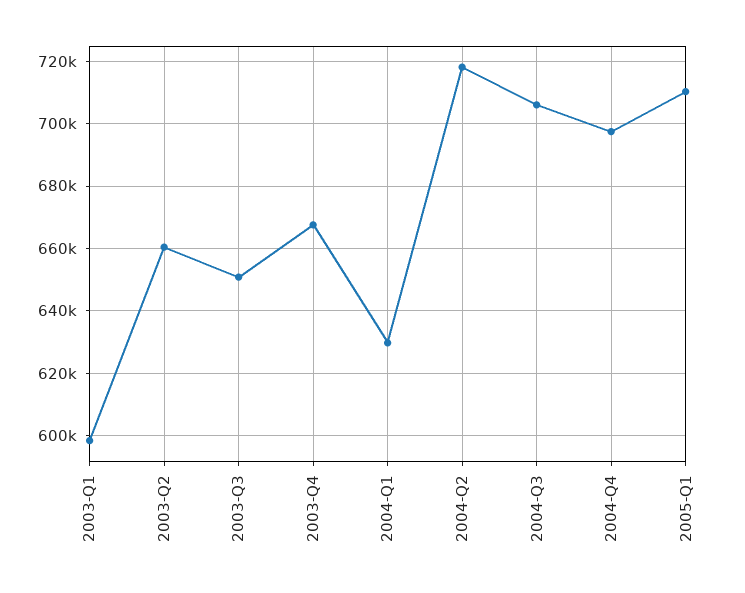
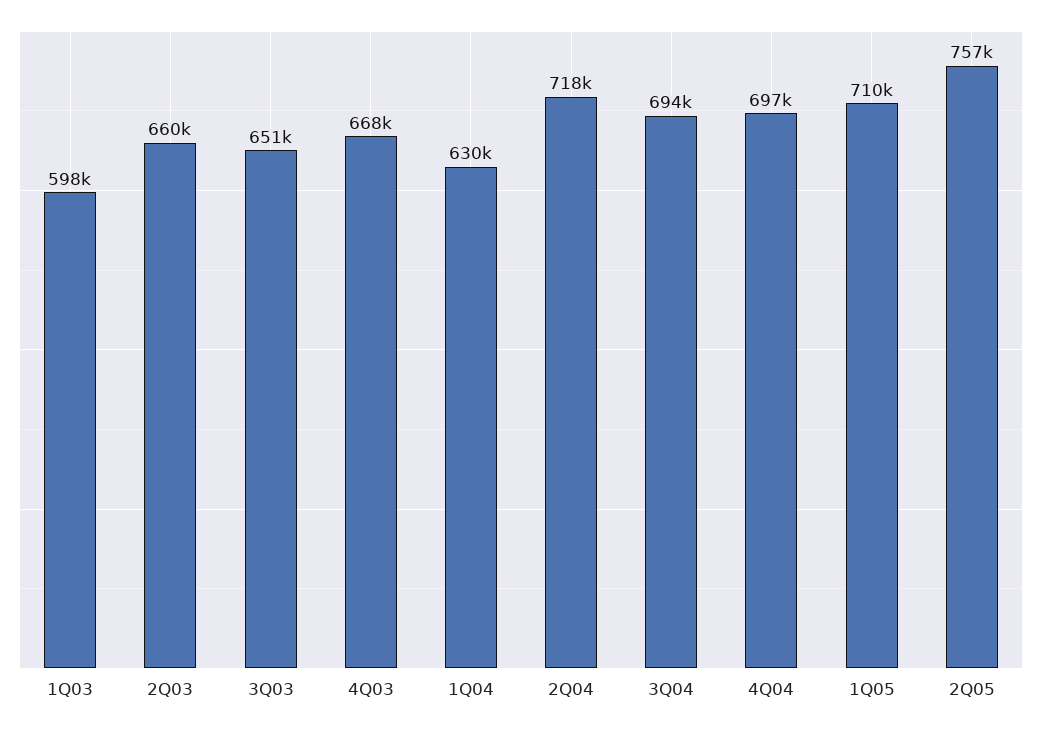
2004-Q3: 706000 -> 694000
2Q05: none -> 757000

